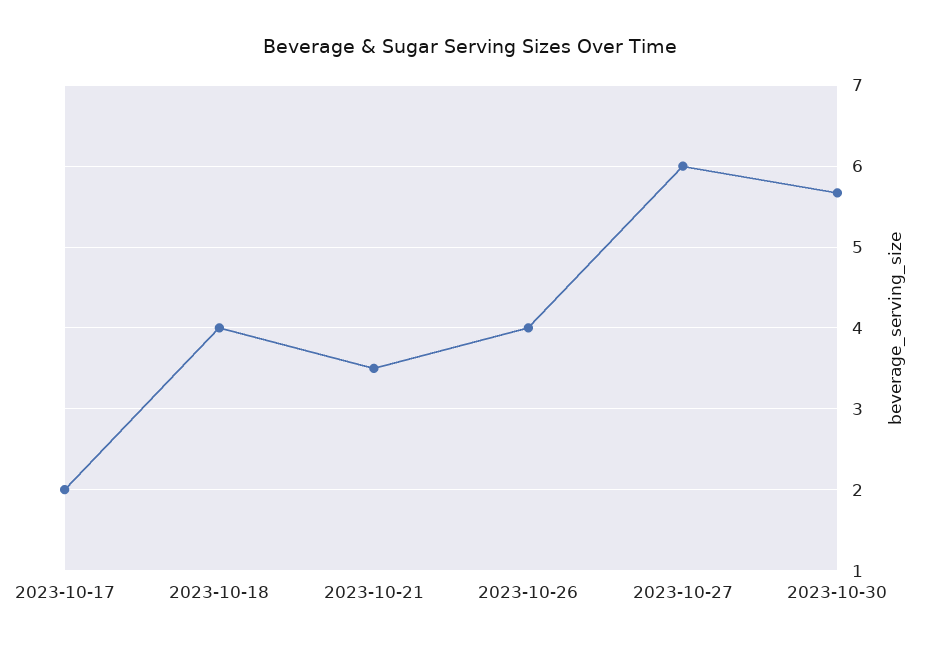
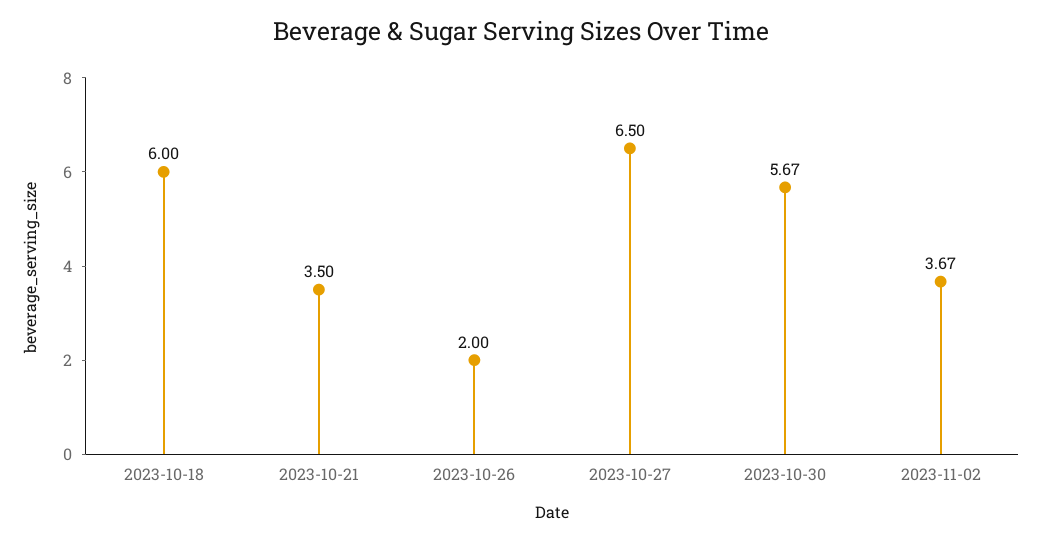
2023-10-17: 2 -> none
2023-10-18: 4 -> 6
2023-10-26: 4 -> 2
2023-10-27: 6 -> 6.5
2023-11-02: none -> 3.67

